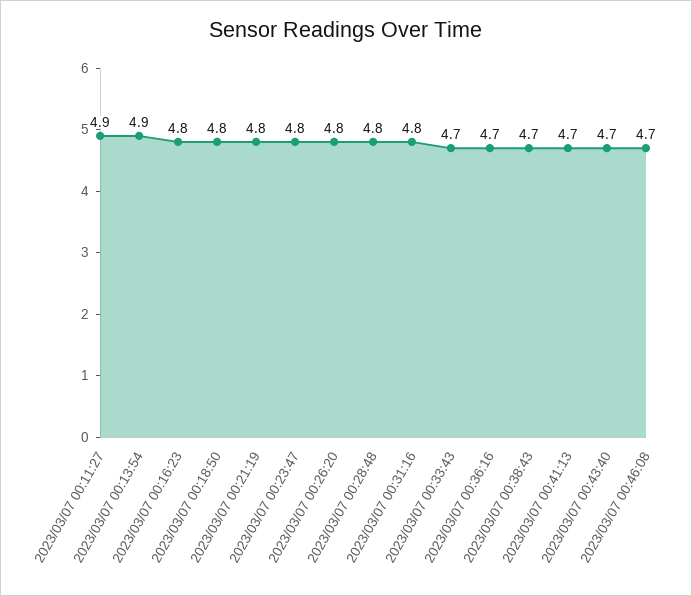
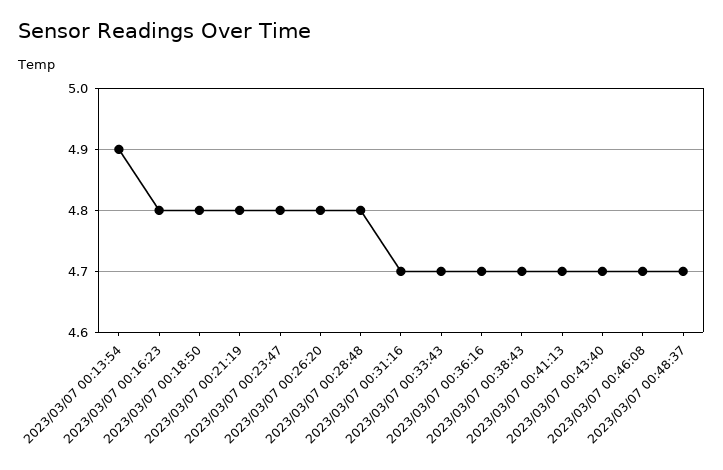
2023/03/07 00:11:27: 4.9 -> none
2023/03/07 00:31:16: 4.8 -> 4.7
2023/03/07 00:48:37: none -> 4.7

